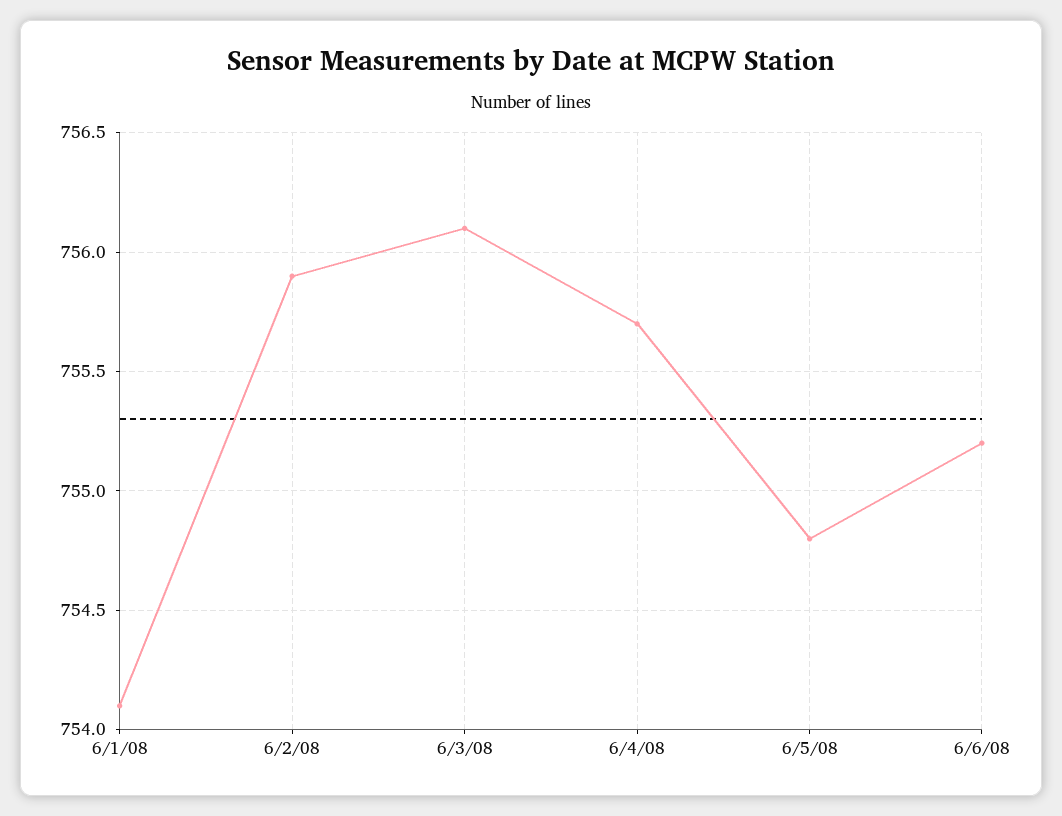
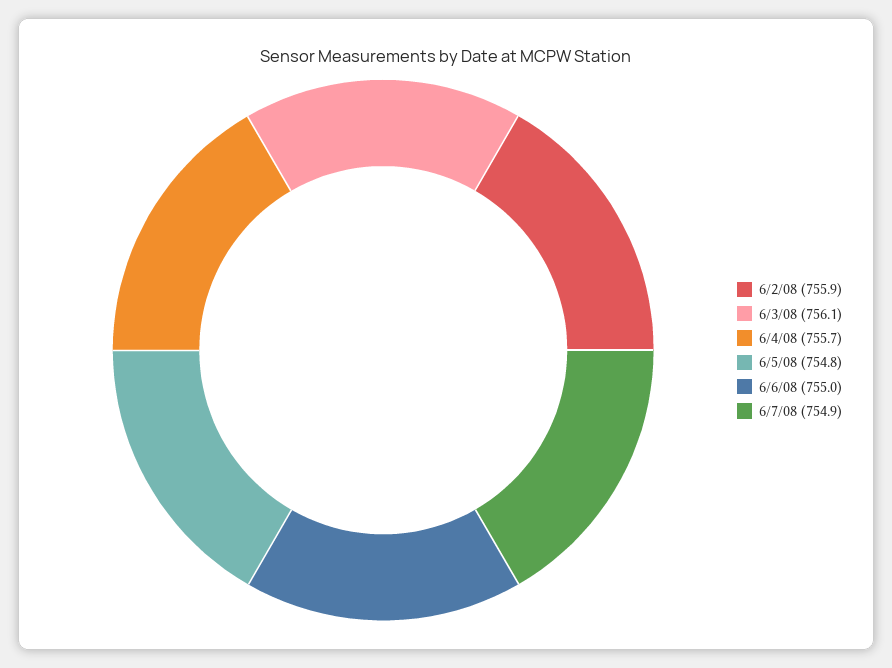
6/1/08: 754.1 -> none
6/6/08: 755.2 -> 755
6/7/08: none -> 754.9

